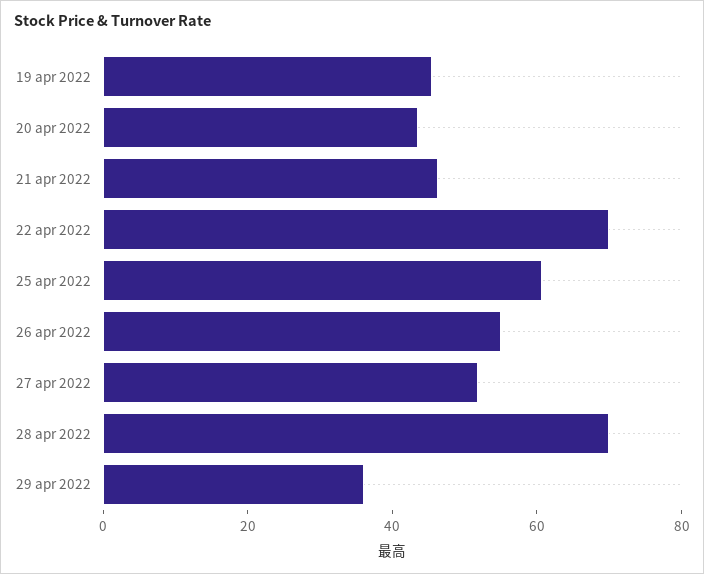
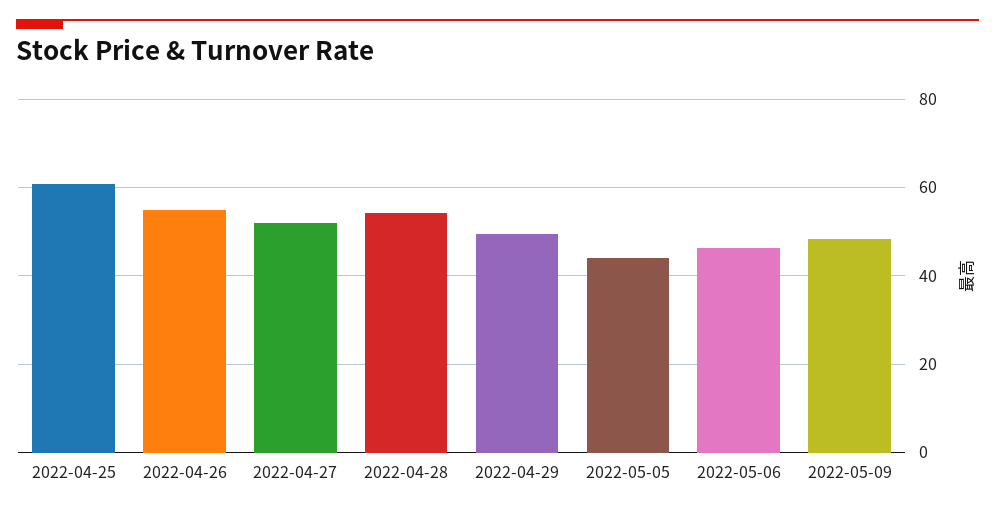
19 apr 2022: 45 -> none
20 apr 2022: 45 -> none
21 apr 2022: 45 -> none
22 apr 2022: 70 -> none
28 apr 2022: 70 -> 54
29 apr 2022: 35 -> 50
2022-05-05: none -> 44
2022-05-06: none -> 46
2022-05-09: none -> 48

